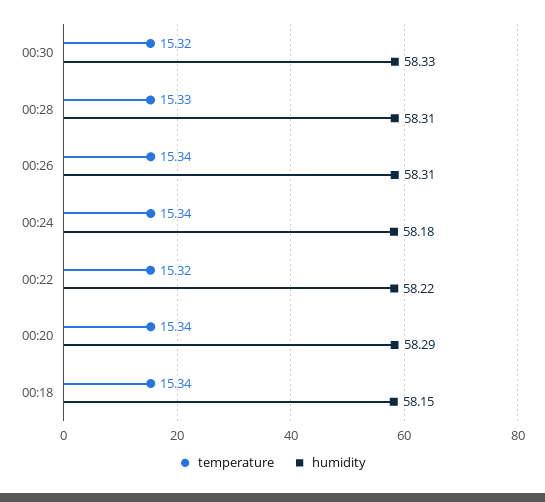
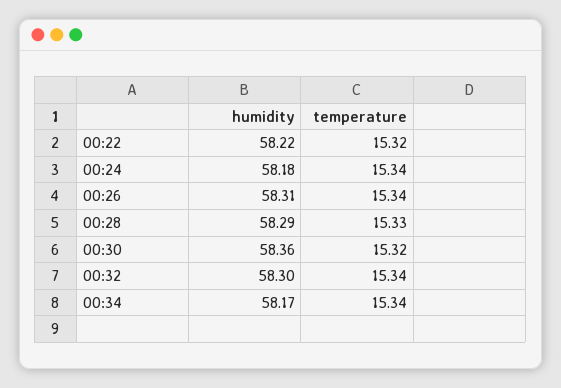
humidity, 00:30: 58.33 -> 58.36
humidity, 00:28: 58.31 -> 58.29
temperature, 00:20: 15.34 -> none
humidity, 00:20: 58.29 -> none
temperature, 00:18: 15.34 -> none
humidity, 00:18: 58.15 -> none
humidity, 00:32: none -> 58.3
temperature, 00:32: none -> 15.34
humidity, 00:34: none -> 58.17
temperature, 00:34: none -> 15.34

